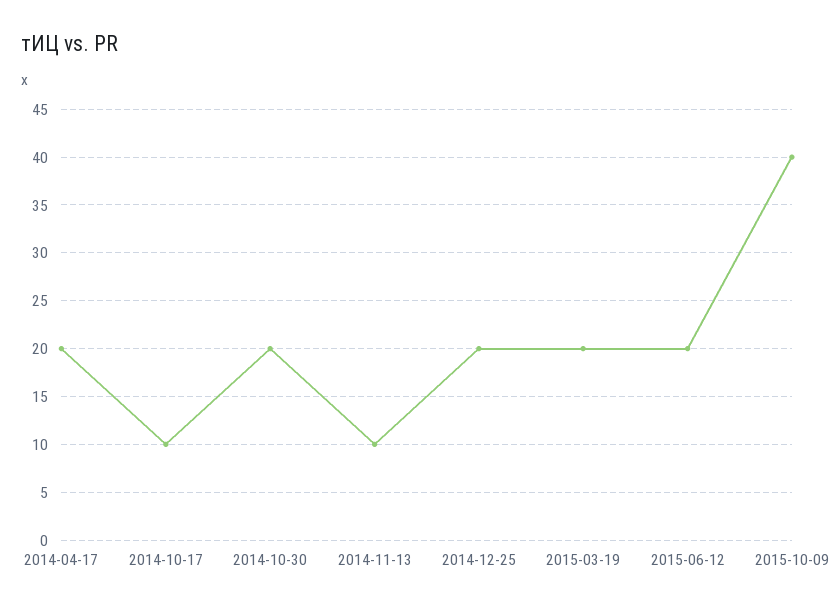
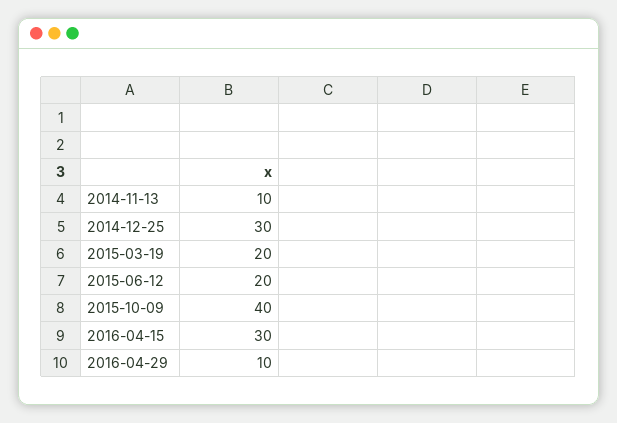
2014-04-17: 20 -> none
2014-10-17: 10 -> none
2014-10-30: 20 -> none
2014-12-25: 20 -> 30
2016-04-15: none -> 30
2016-04-29: none -> 10

